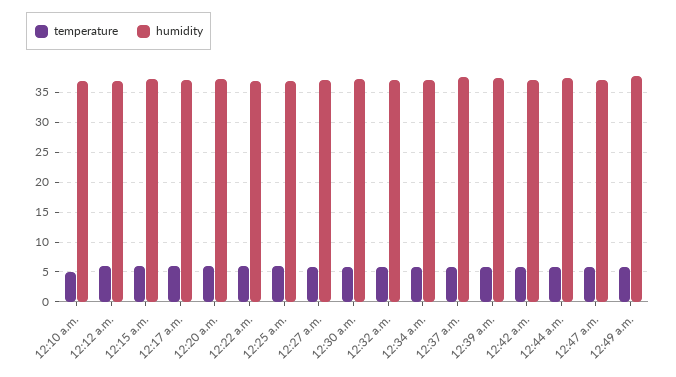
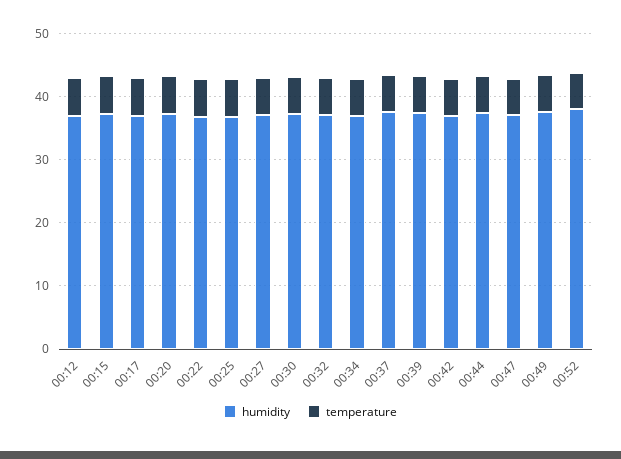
temperature, 12:10 a.m.: 5 -> none
humidity, 12:10 a.m.: 37.5 -> none
humidity, 00:52: none -> 38
temperature, 00:52: none -> 6

